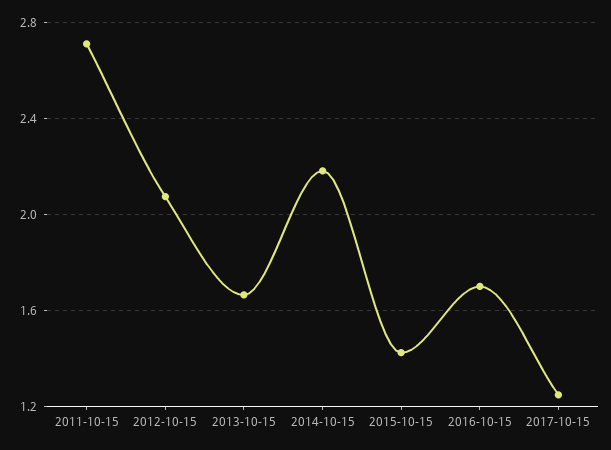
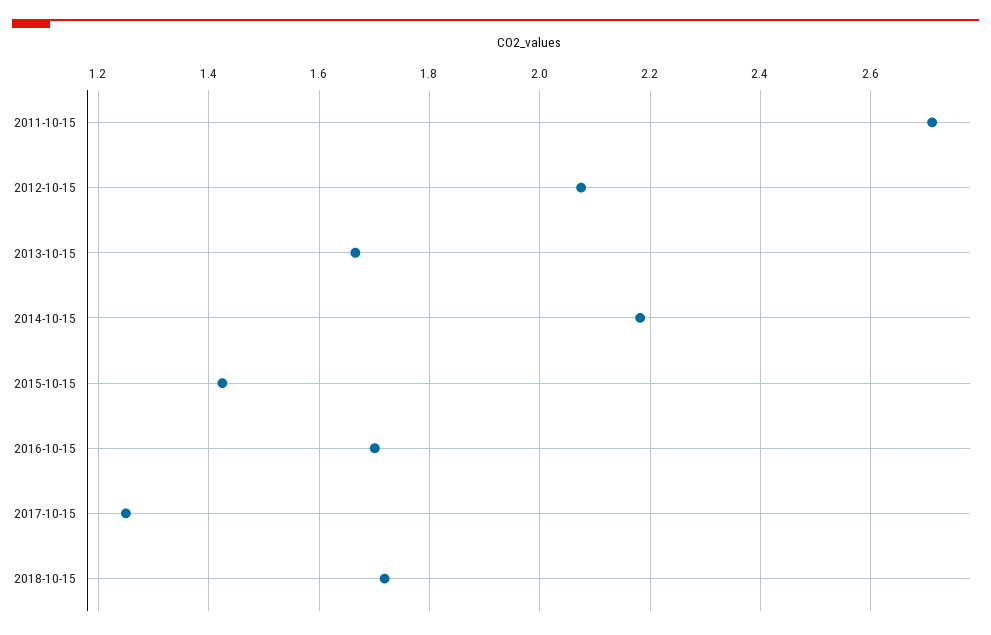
2018-10-15: none -> 1.72

